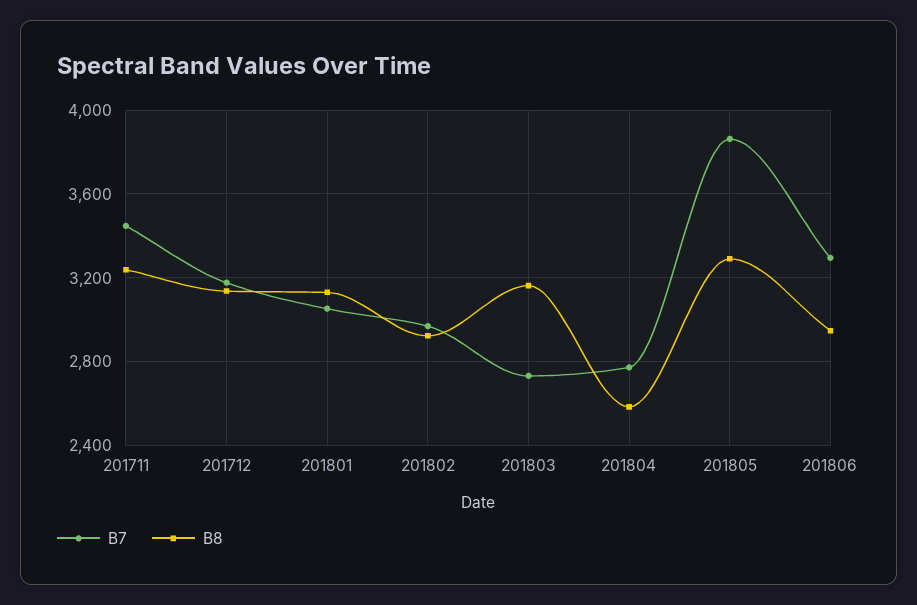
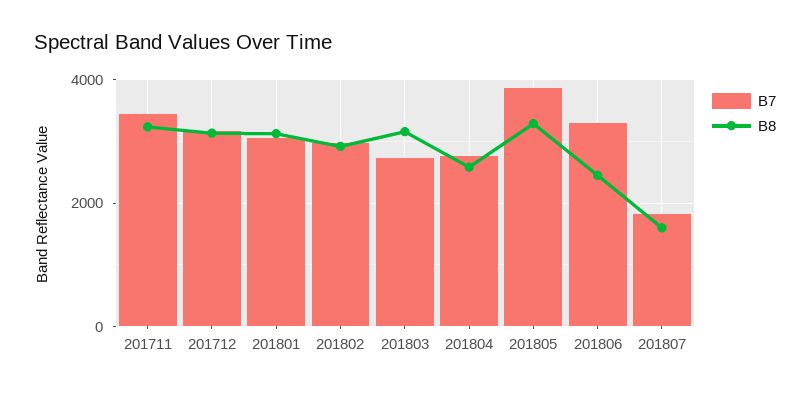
B8, 201806: 2950 -> 2400
B7, 201807: none -> 1800
B8, 201807: none -> 1600

